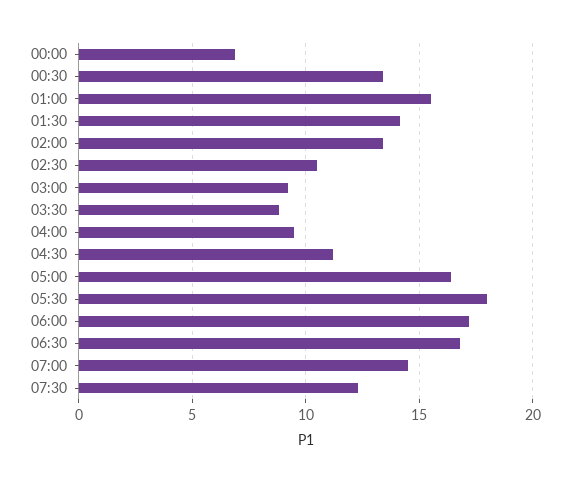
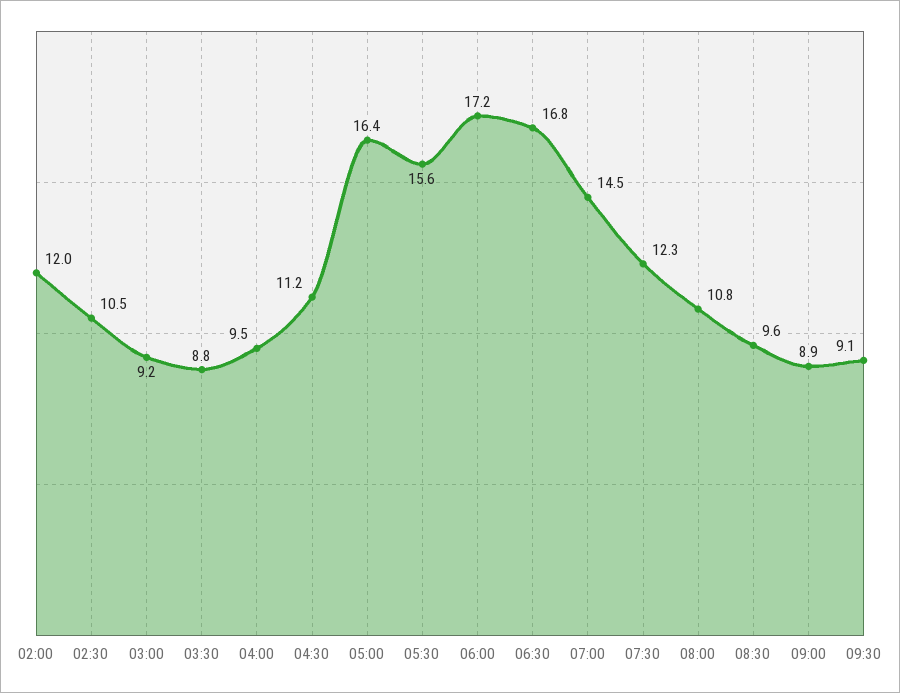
00:00: 7 -> none
00:30: 13.5 -> none
01:00: 15.5 -> none
01:30: 14 -> none
02:00: 13.5 -> 12
05:30: 18 -> 15.6
08:00: none -> 10.8
08:30: none -> 9.6
09:00: none -> 8.9
09:30: none -> 9.1

